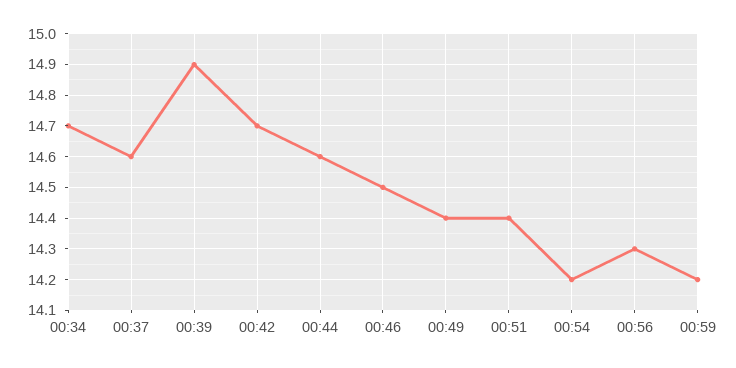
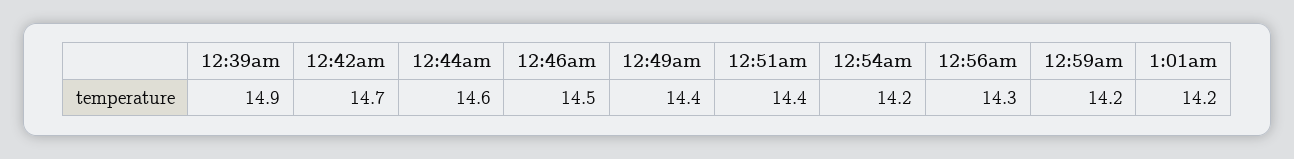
00:34: 14.7 -> none
00:37: 14.6 -> none
1:01am: none -> 14.2

